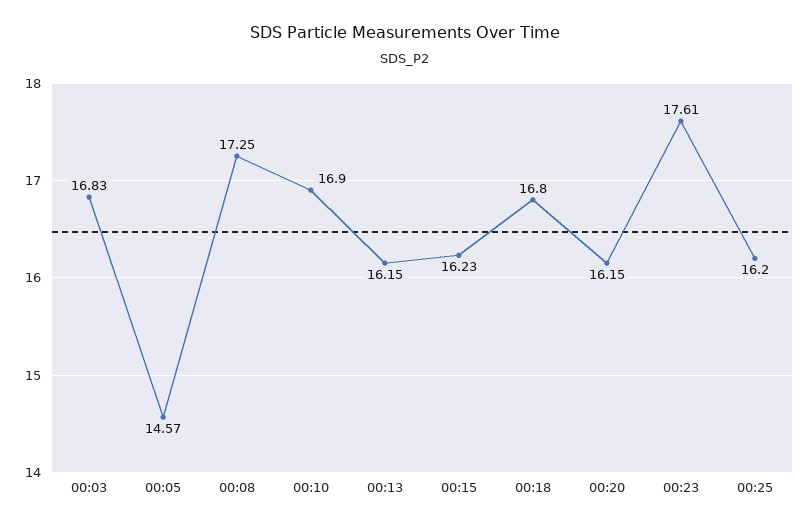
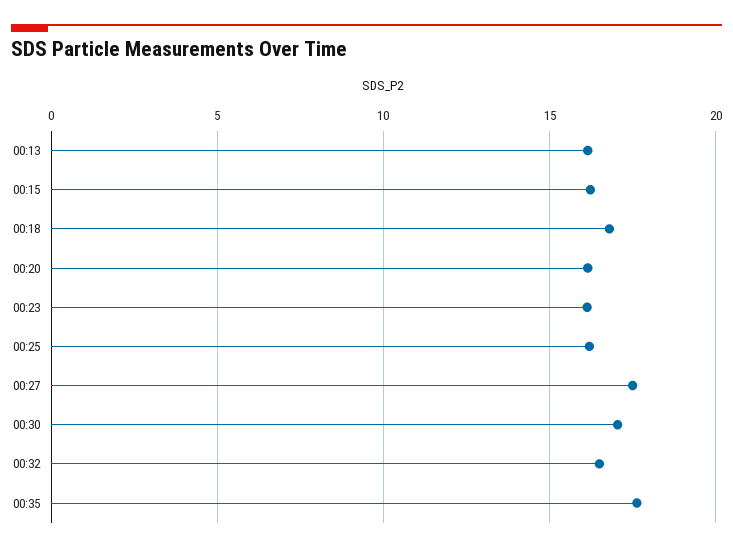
00:03: 16.83 -> none
00:05: 14.57 -> none
00:08: 17.25 -> none
00:10: 16.9 -> none
00:23: 17.61 -> 16
00:27: none -> 17.5
00:30: none -> 17
00:32: none -> 16.5
00:35: none -> 17.5

